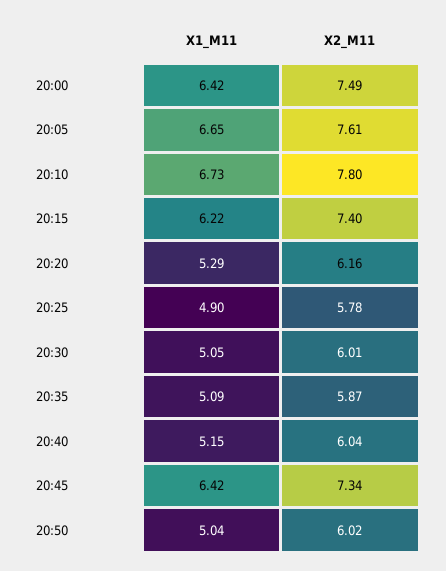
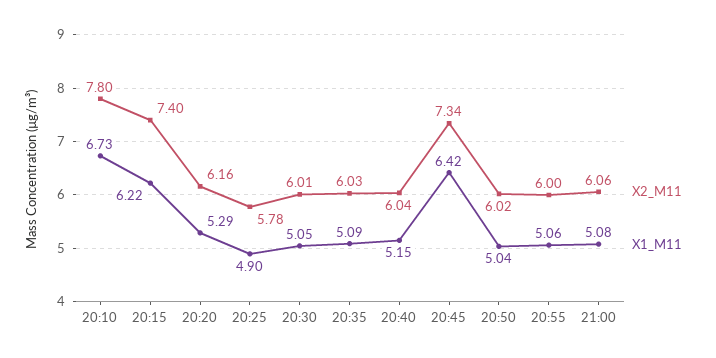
X1_M11, 20:00: 6.42 -> none
X2_M11, 20:00: 7.49 -> none
X1_M11, 20:05: 6.65 -> none
X2_M11, 20:05: 7.61 -> none
X2_M11, 20:35: 5.87 -> 6.03
X2_M11, 20:55: none -> 6
X1_M11, 20:55: none -> 5.06
X2_M11, 21:00: none -> 6.06
X1_M11, 21:00: none -> 5.08

